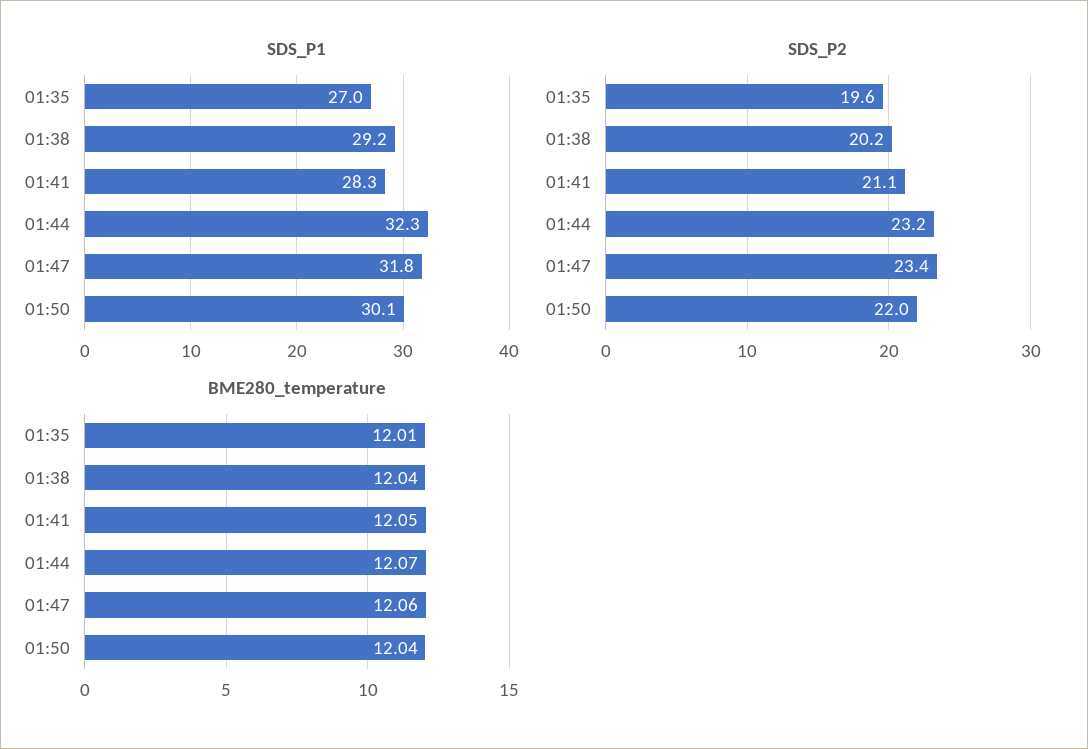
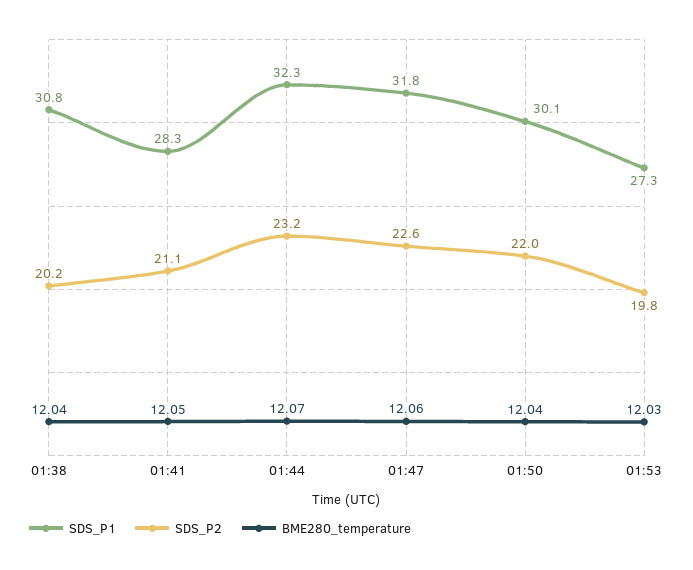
SDS_P1, 01:35: 27 -> none
SDS_P1, 01:38: 29.2 -> 30.8
SDS_P2, 01:35: 19.6 -> none
SDS_P2, 01:47: 23.4 -> 22.6
BME280_temperature, 01:35: 12.01 -> none
SDS_P1, 01:53: none -> 27.3
SDS_P2, 01:53: none -> 19.8
BME280_temperature, 01:53: none -> 12.03

